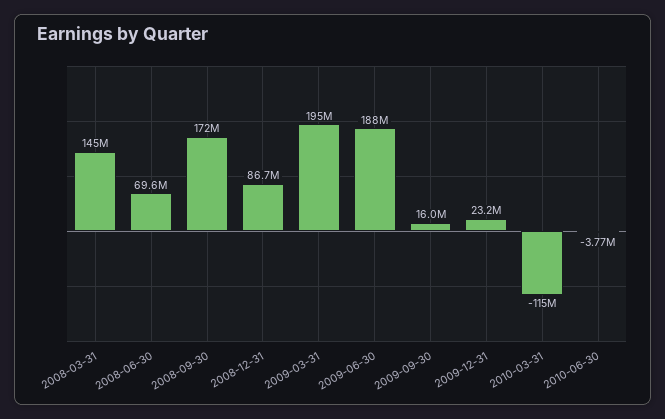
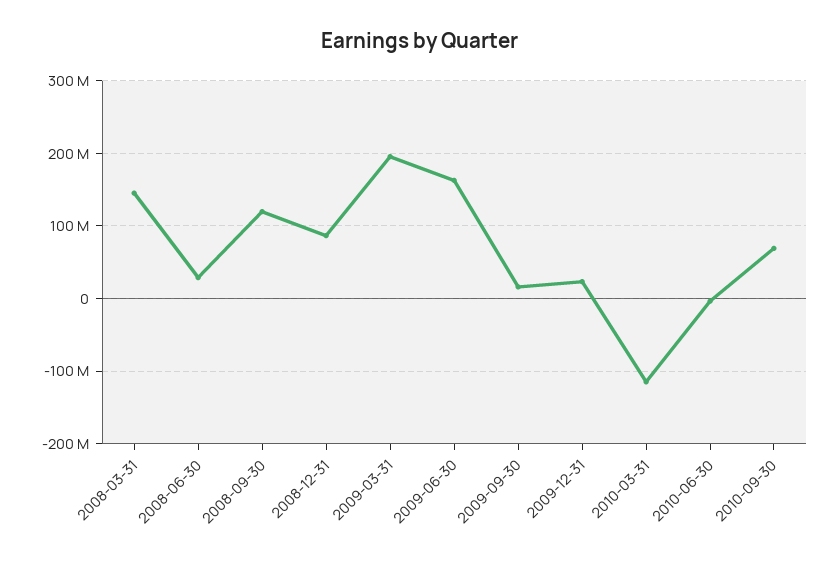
2008-06-30: 69600000 -> 30000000
2008-09-30: 172000000 -> 120000000
2009-06-30: 188000000 -> 160000000
2010-09-30: none -> 70000000

